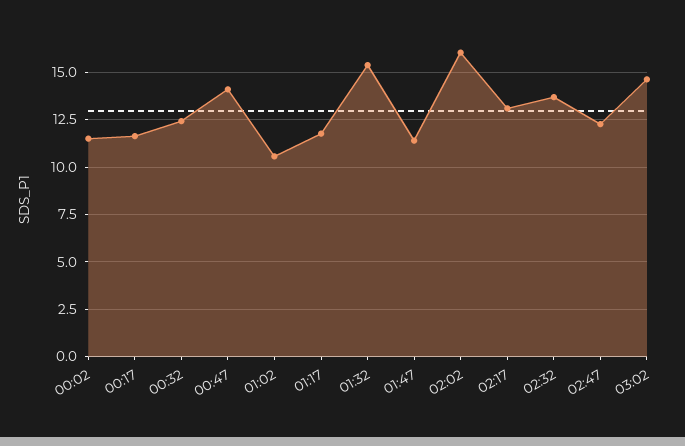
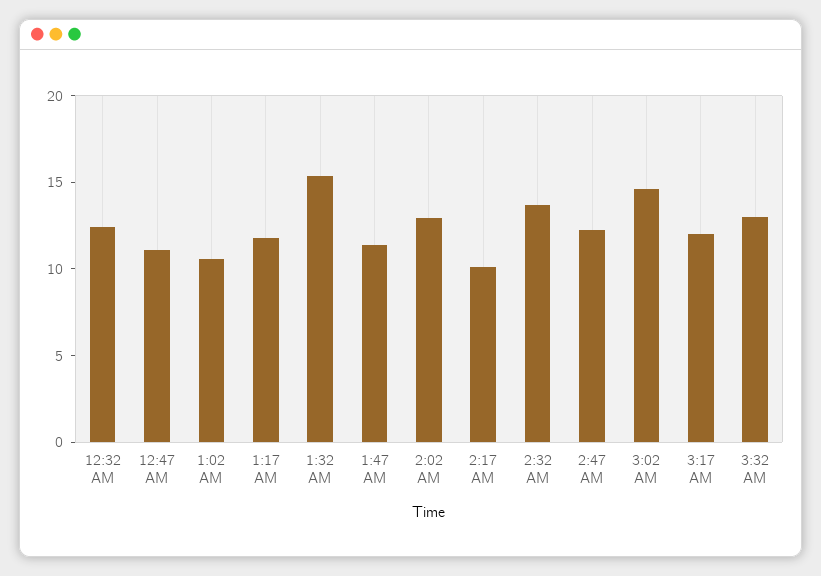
00:02: 11.5 -> none
00:17: 11.5 -> none
00:47: 14 -> 11
02:02: 16 -> 13
02:17: 13 -> 10
3:17 AM: none -> 12
3:32 AM: none -> 13

